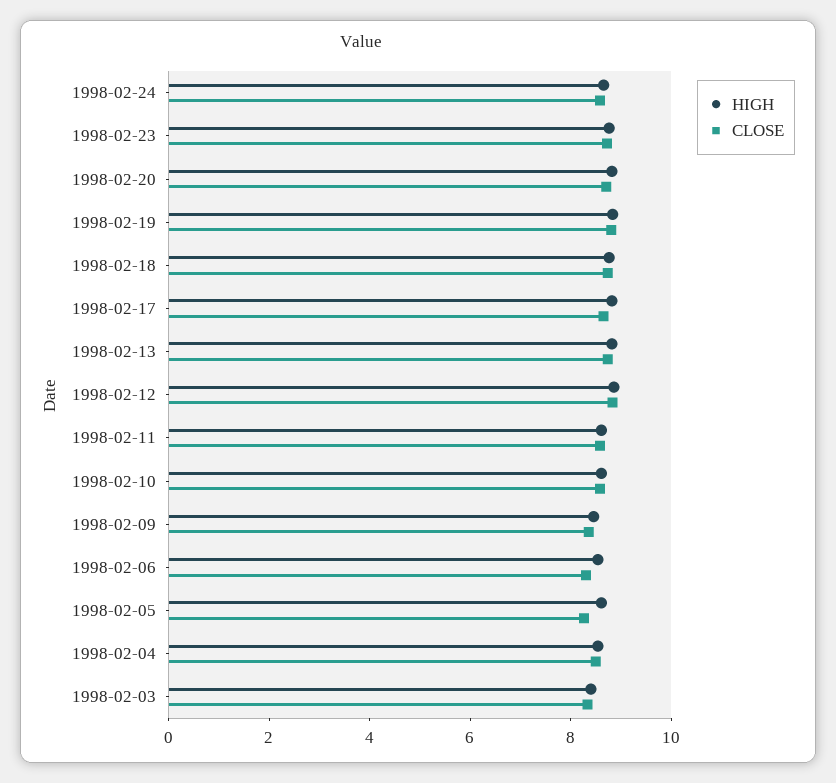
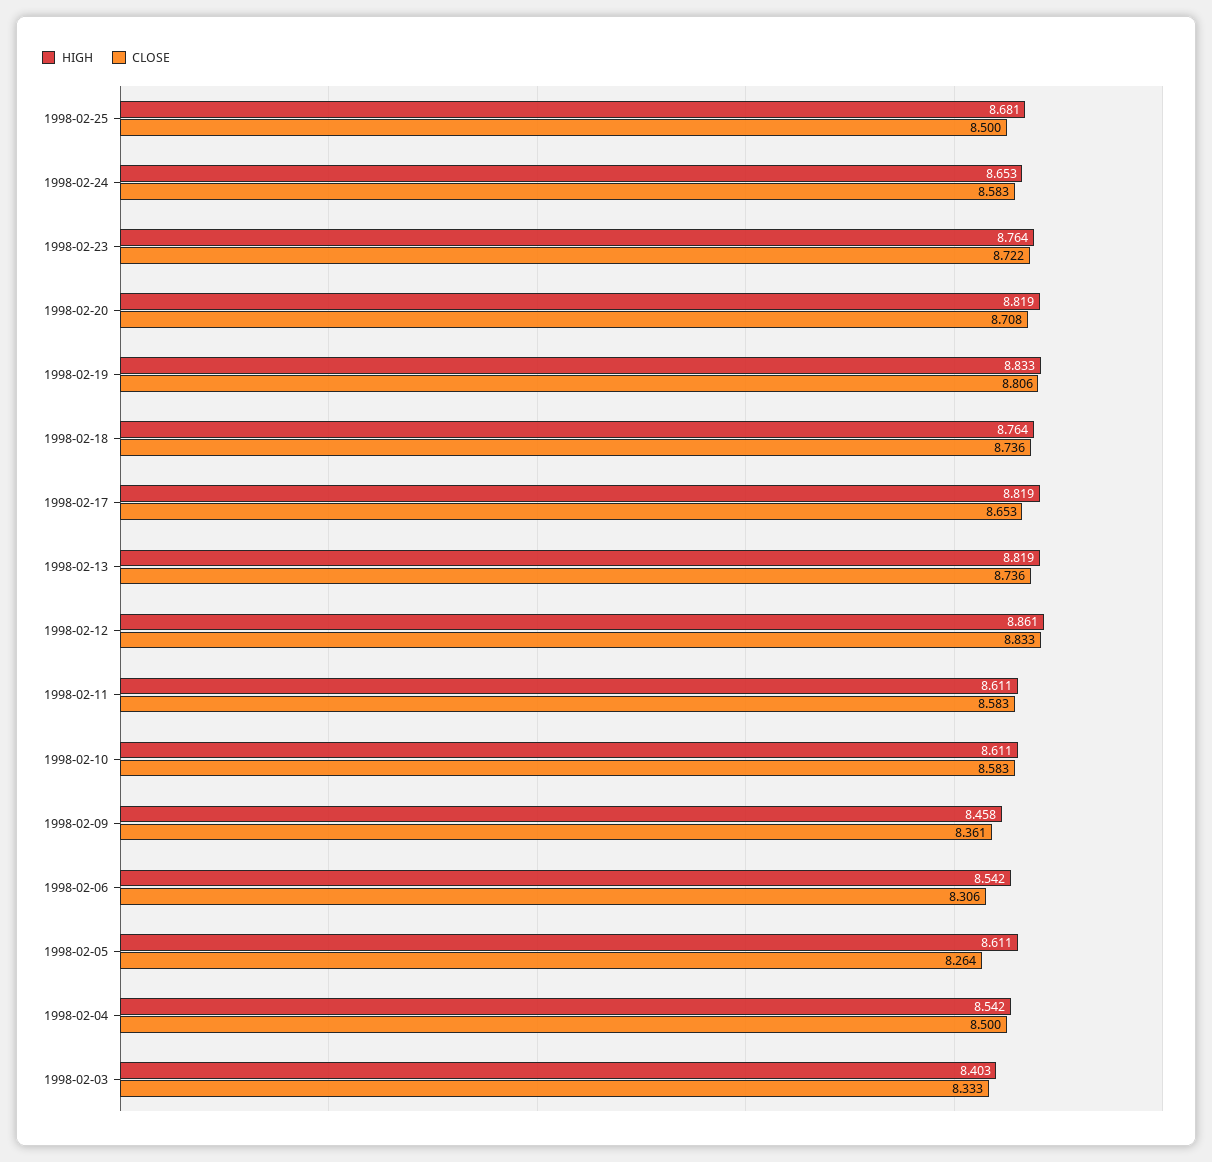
HIGH, 1998-02-25: none -> 8.681
CLOSE, 1998-02-25: none -> 8.5

